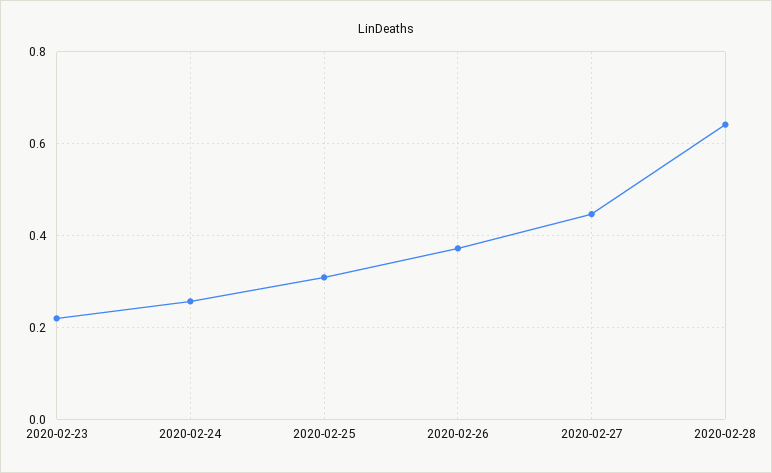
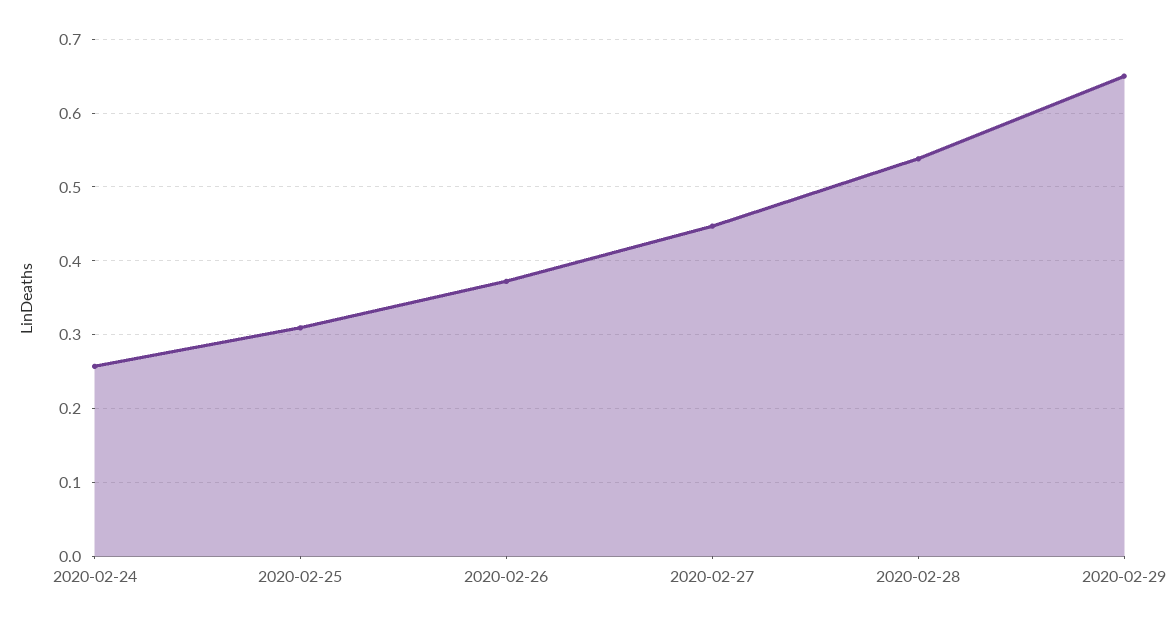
2020-02-23: 0.22 -> none
2020-02-28: 0.64 -> 0.54
2020-02-29: none -> 0.65

